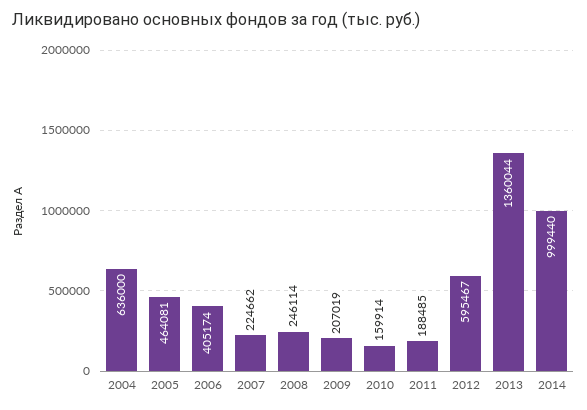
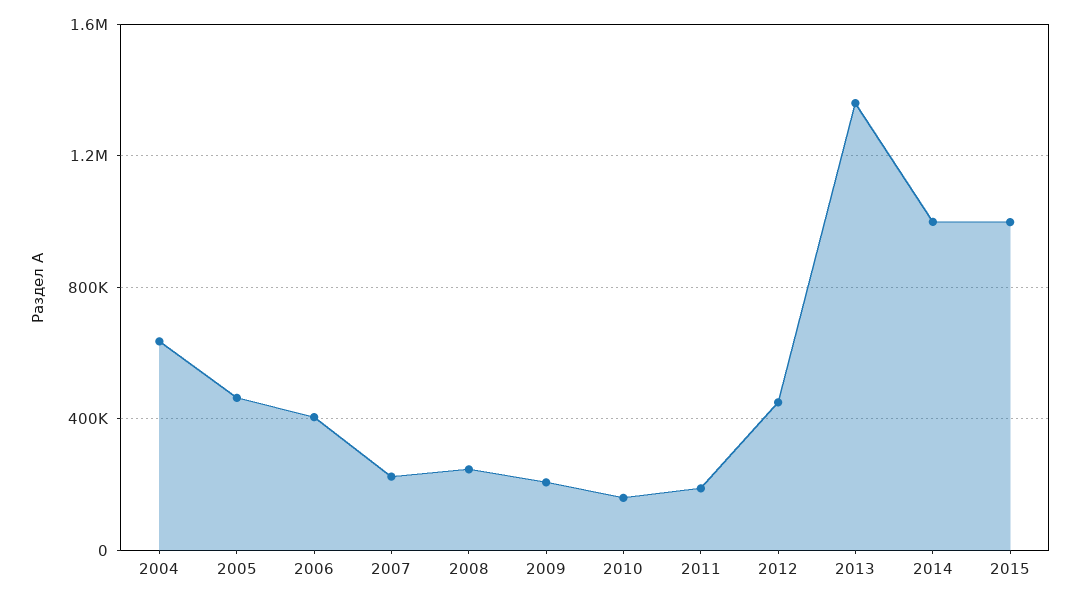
2012: 595467 -> 450000
2015: none -> 1000000

